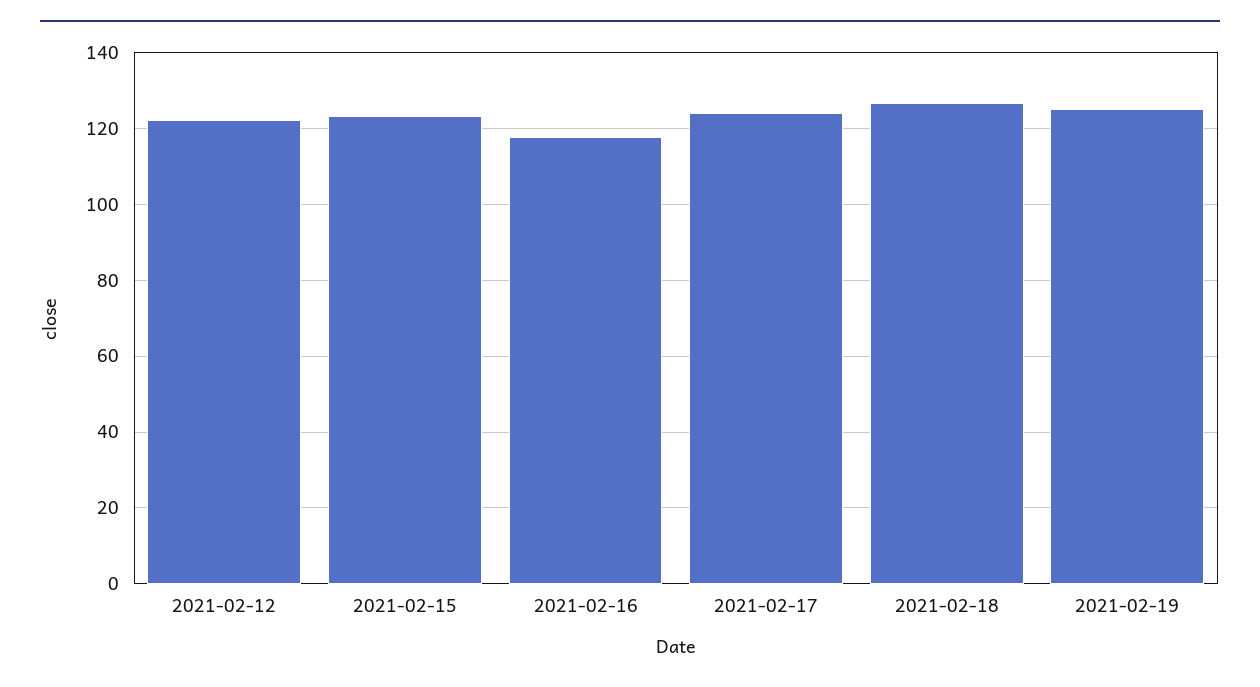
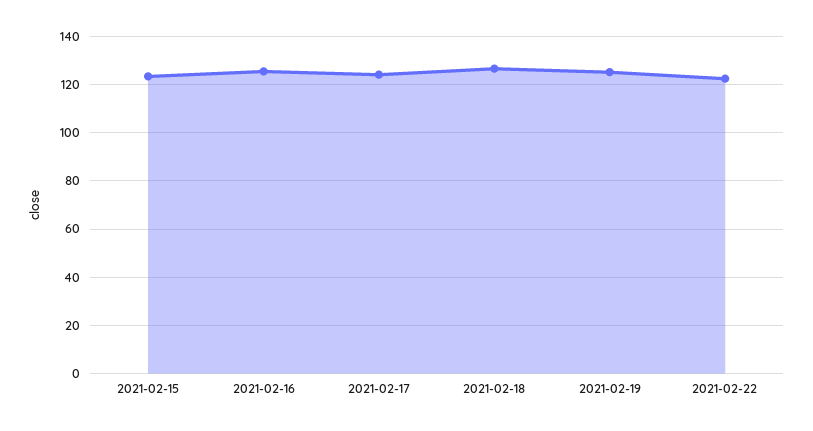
2021-02-12: 122 -> none
2021-02-16: 118 -> 125
2021-02-22: none -> 122.5

